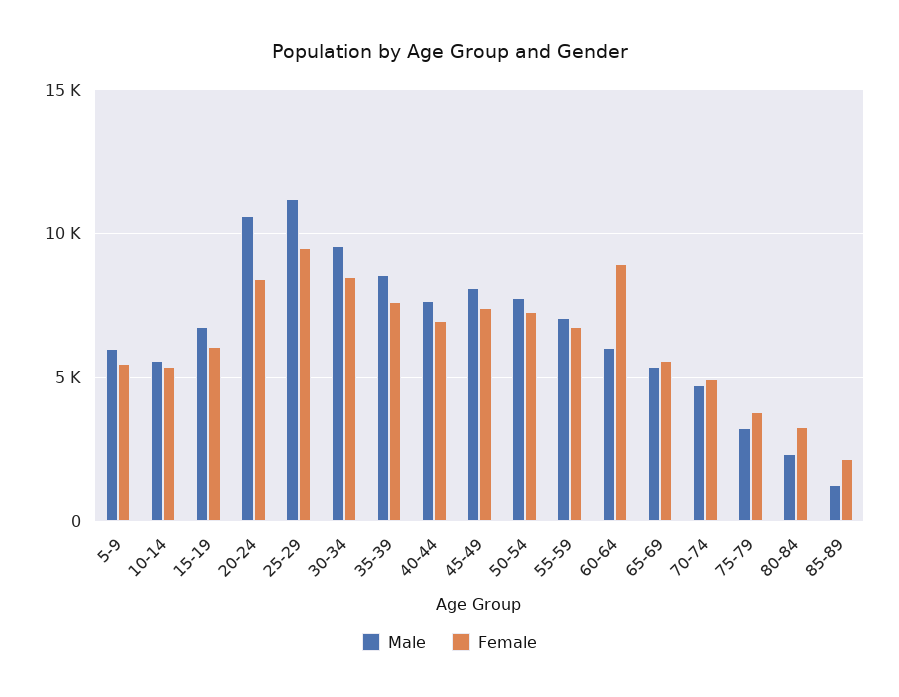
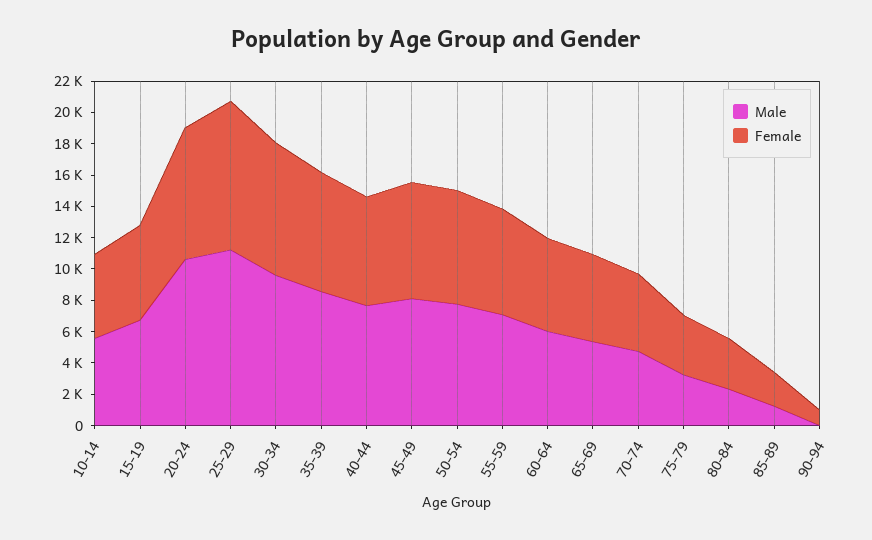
Male, 5-9: 6000 -> none
Female, 5-9: 5500 -> none
Female, 60-64: 9000 -> 6000
Male, 90-94: none -> 0
Female, 90-94: none -> 1000

